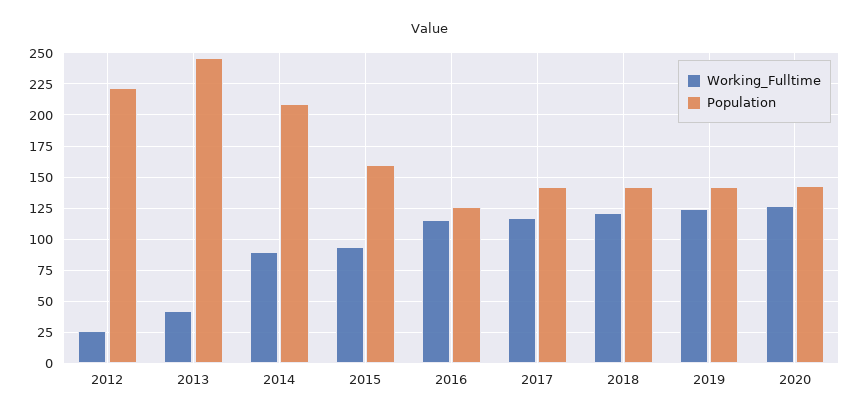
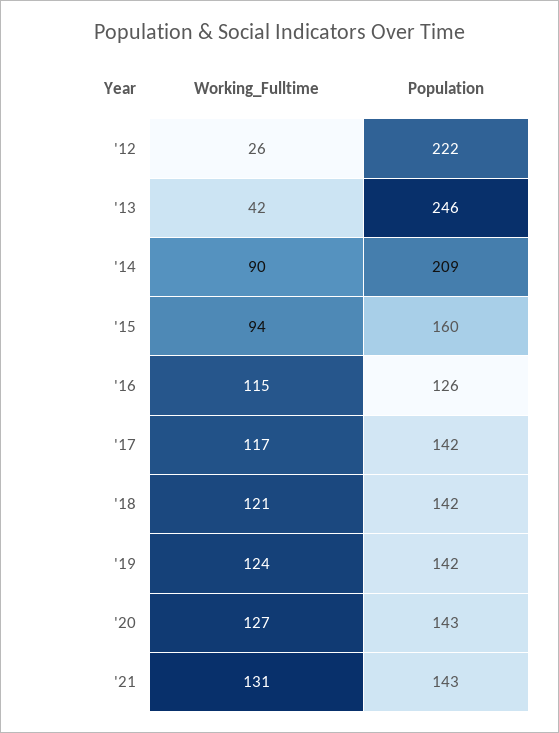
Working_Fulltime, '21: none -> 131
Population, '21: none -> 143

